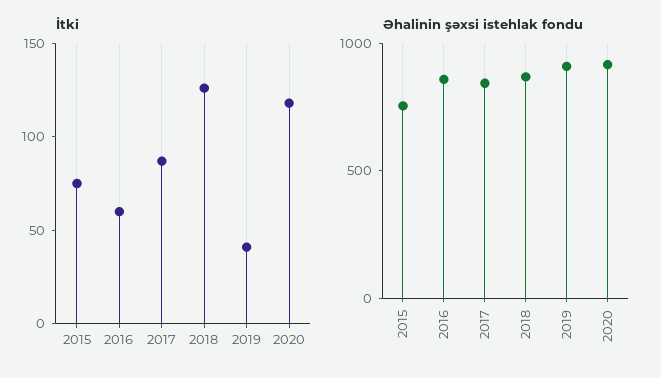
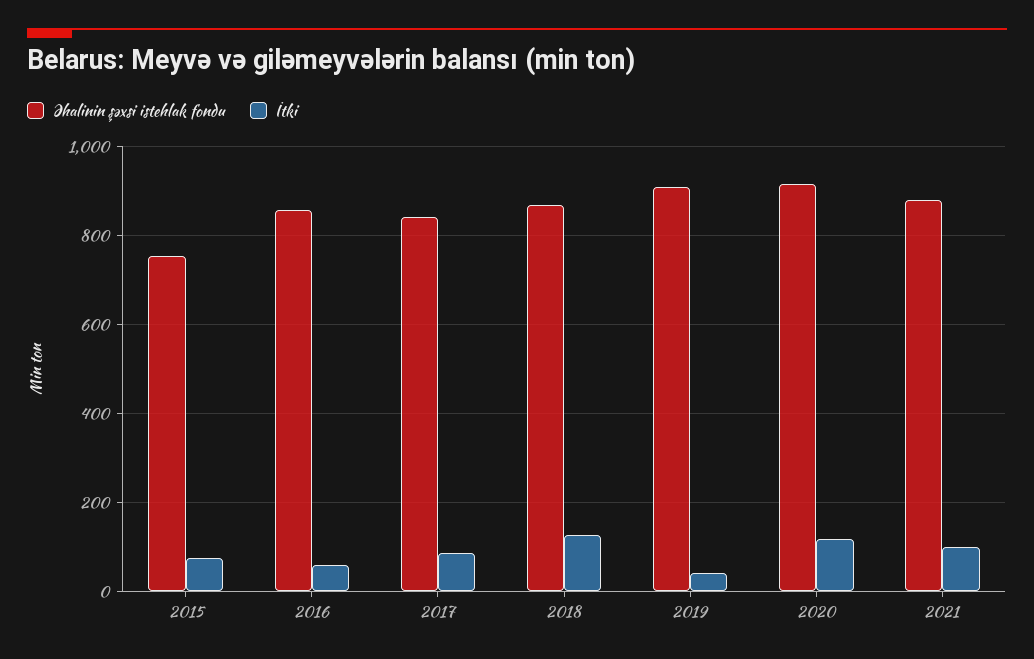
Əhalinin şəxsi istehlak fondu, 2021: none -> 880
İtki, 2021: none -> 100

